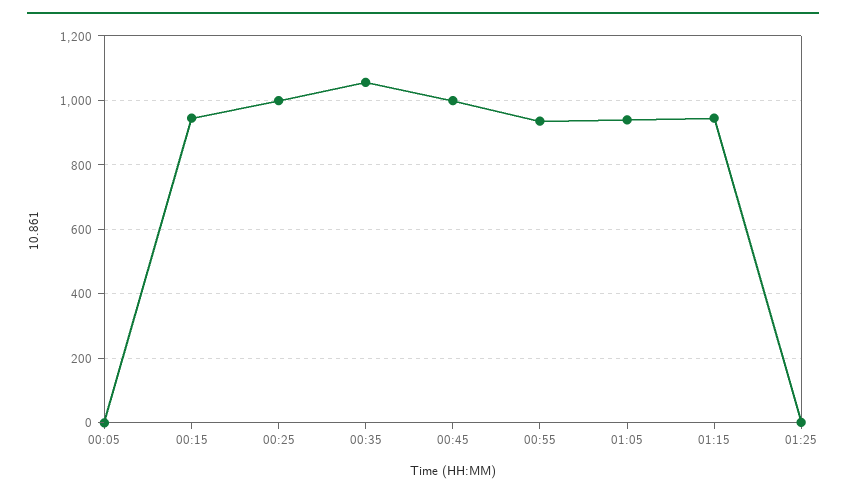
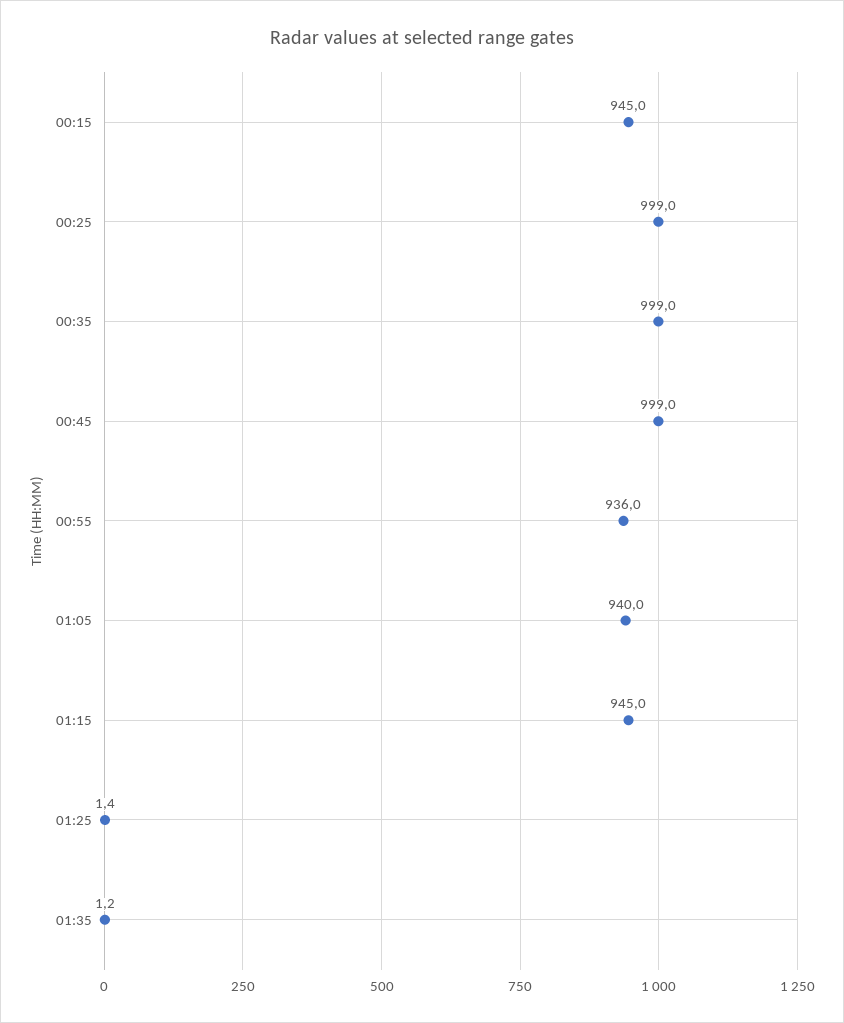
00:05: 0 -> none
00:35: 1060 -> 999
01:35: none -> 1.2

